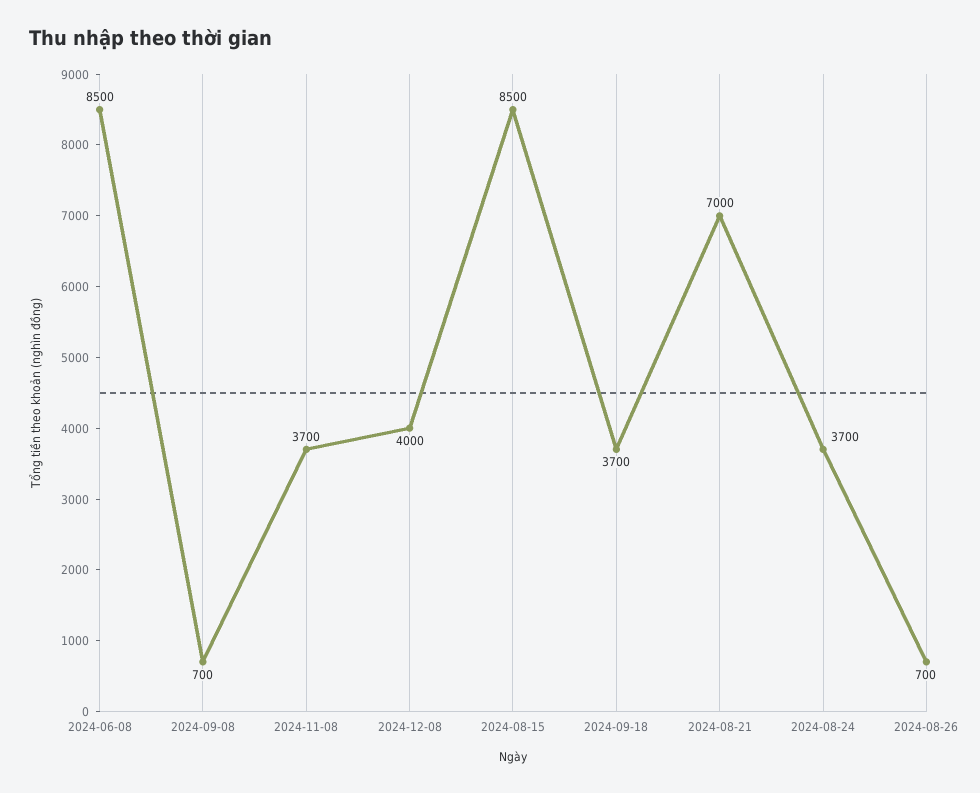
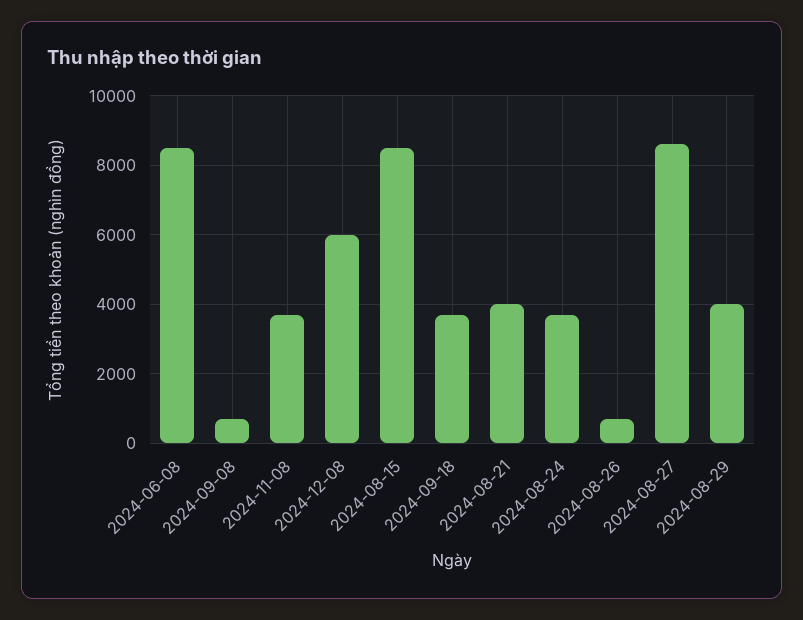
2024-12-08: 4000 -> 6000
2024-08-21: 7000 -> 4000
2024-08-27: none -> 8600
2024-08-29: none -> 4000

